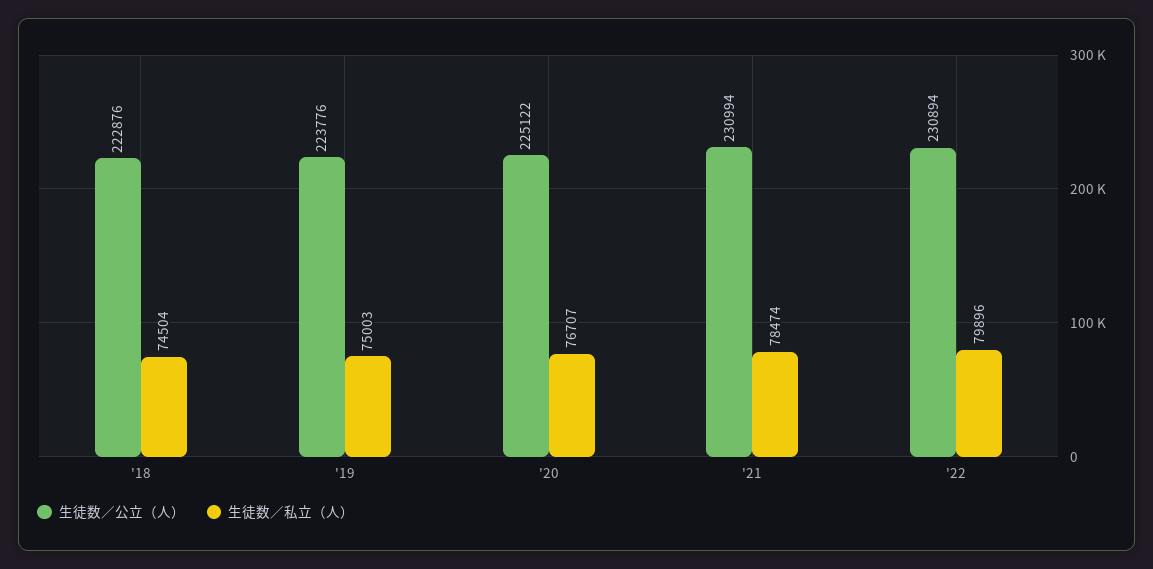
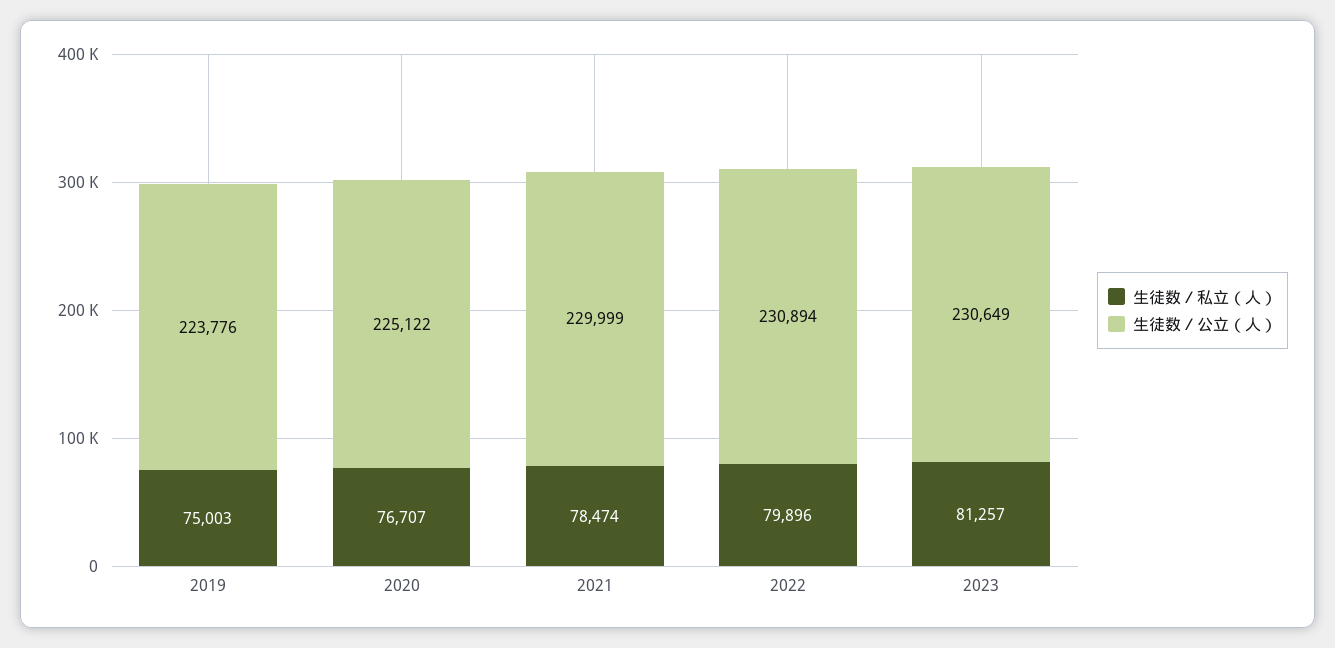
生徒数／公立（人）, '18: 222876 -> none
生徒数／私立（人）, '18: 74504 -> none
生徒数／公立（人）, '21: 230994 -> 229999
生徒数／私立（人）, 2023: none -> 81257
生徒数／公立（人）, 2023: none -> 230649

